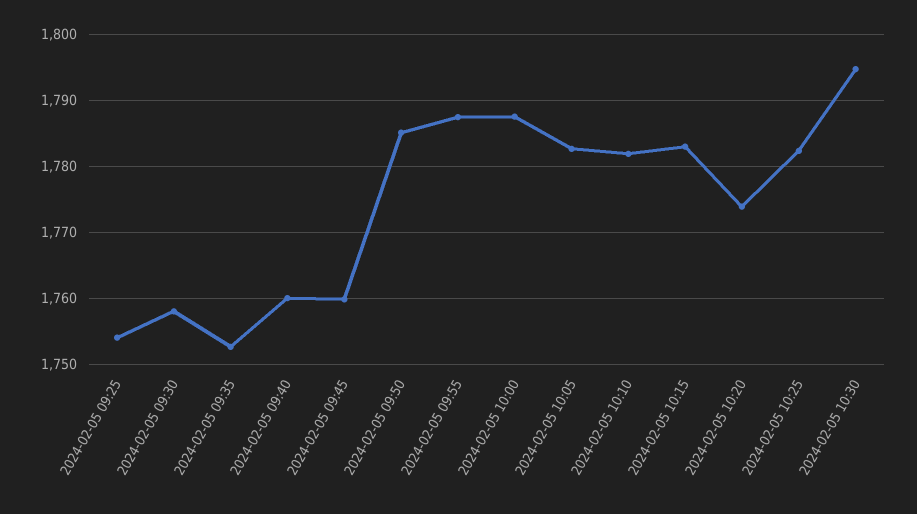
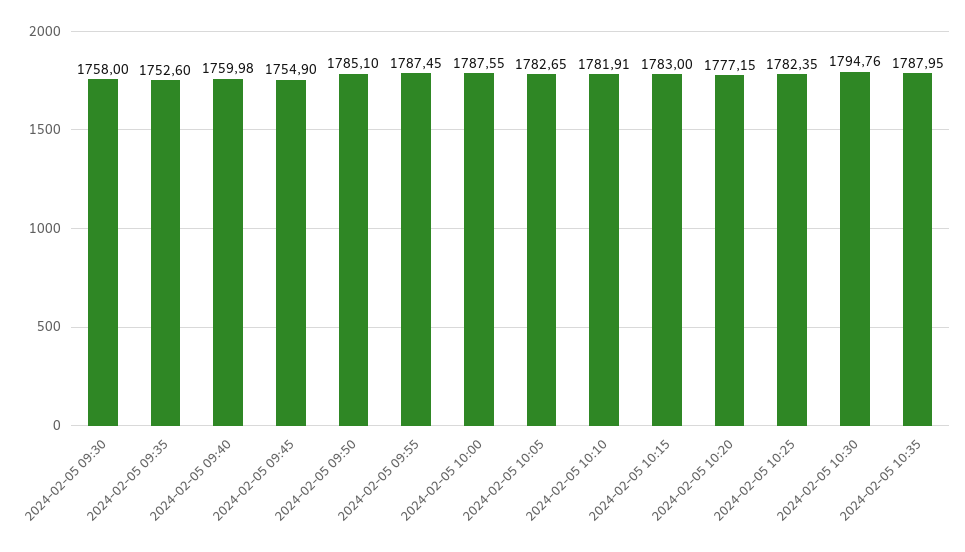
2024-02-05 09:25: 1754 -> none
2024-02-05 09:45: 1760 -> 1754.9
2024-02-05 10:20: 1774 -> 1777.15
2024-02-05 10:35: none -> 1787.95

